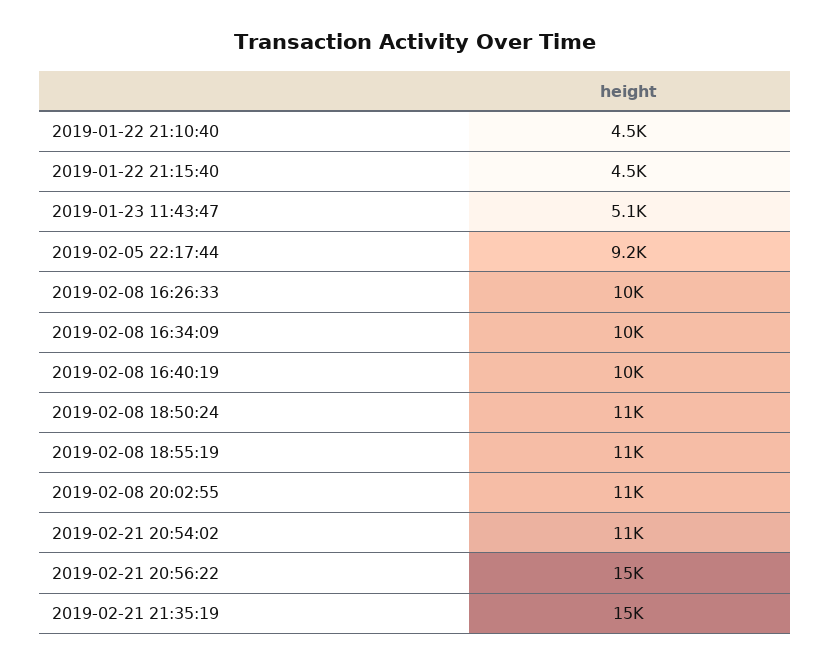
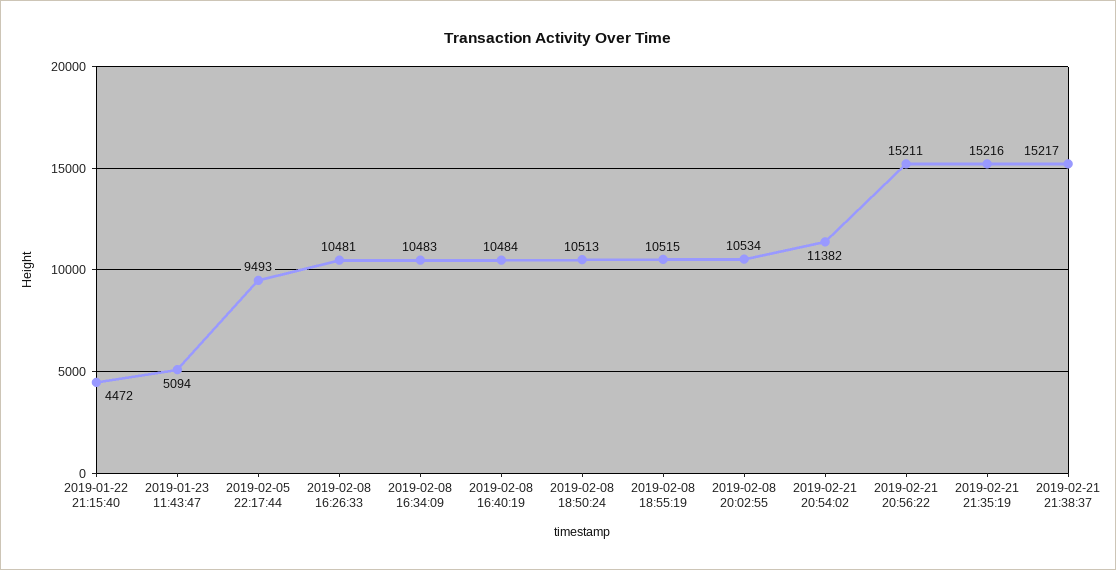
2019-01-22 21:10:40: 4500 -> none
2019-02-05 22:17:44: 9200 -> 9493
2019-02-21 21:38:37: none -> 15217

